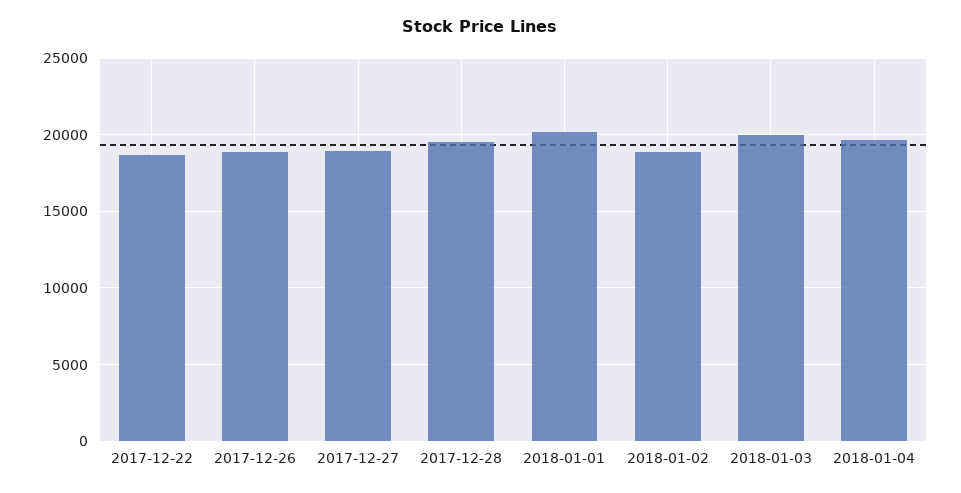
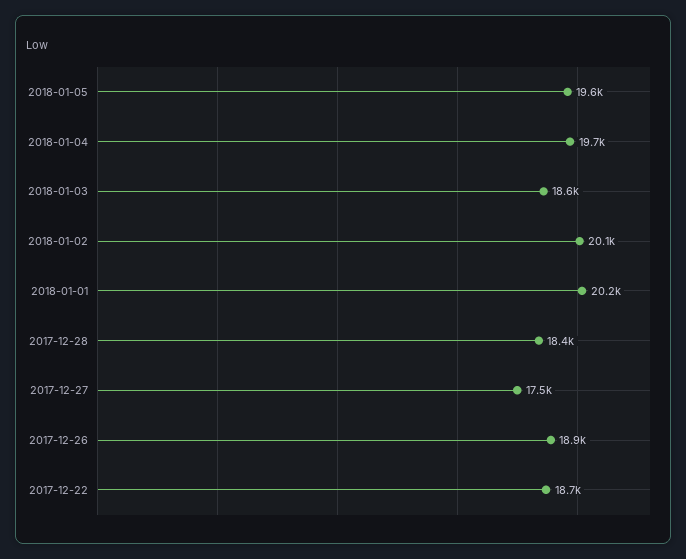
2017-12-27: 19000 -> 17500
2017-12-28: 19500 -> 18400
2018-01-02: 19000 -> 20100
2018-01-03: 20000 -> 18600
2018-01-05: none -> 19600

